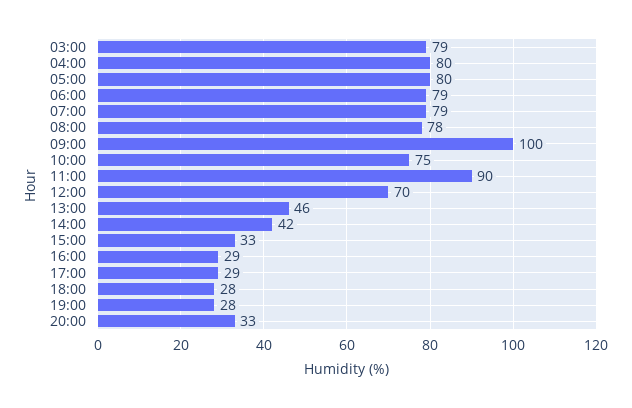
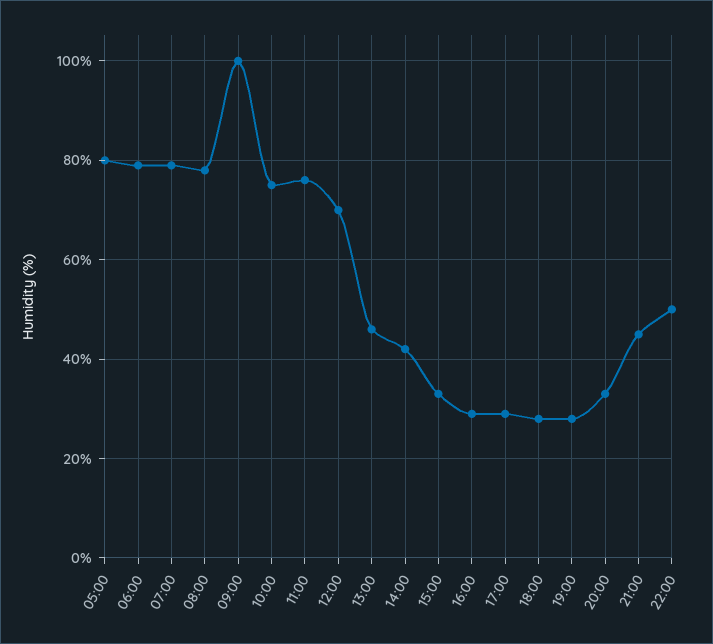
03:00: 79 -> none
04:00: 80 -> none
11:00: 90 -> 75
21:00: none -> 45
22:00: none -> 50

